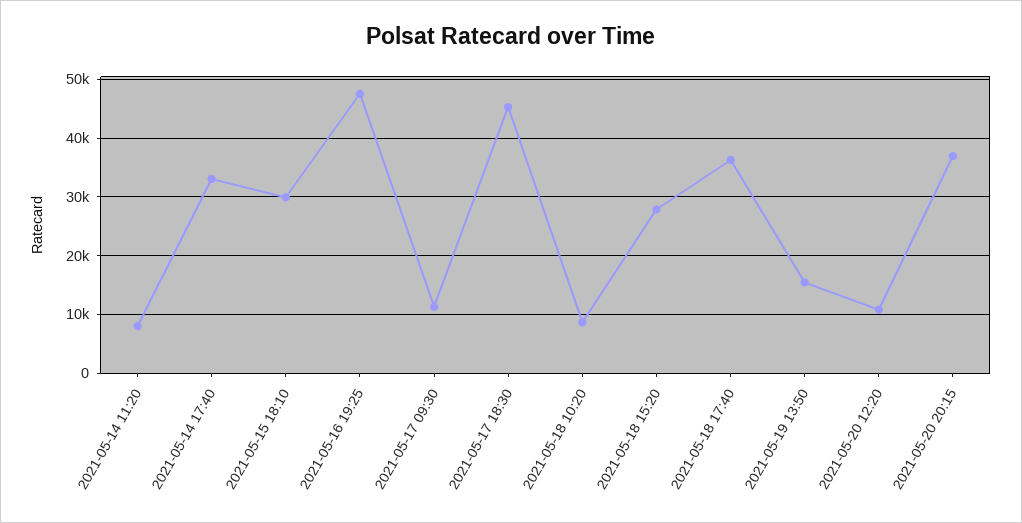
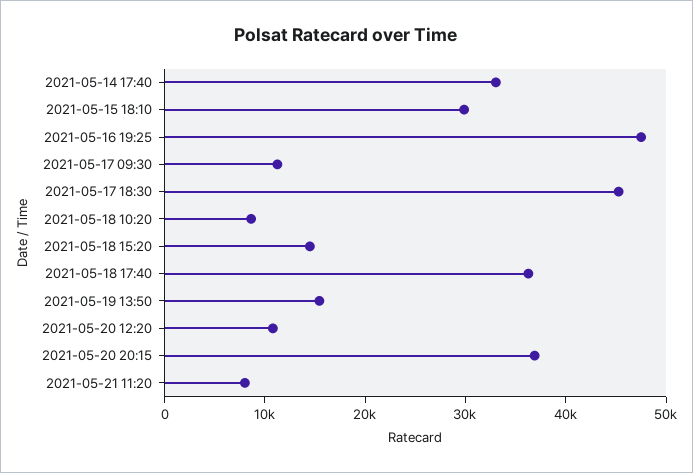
2021-05-14 11:20: 8000 -> none
2021-05-18 15:20: 28000 -> 14000
2021-05-21 11:20: none -> 8000

